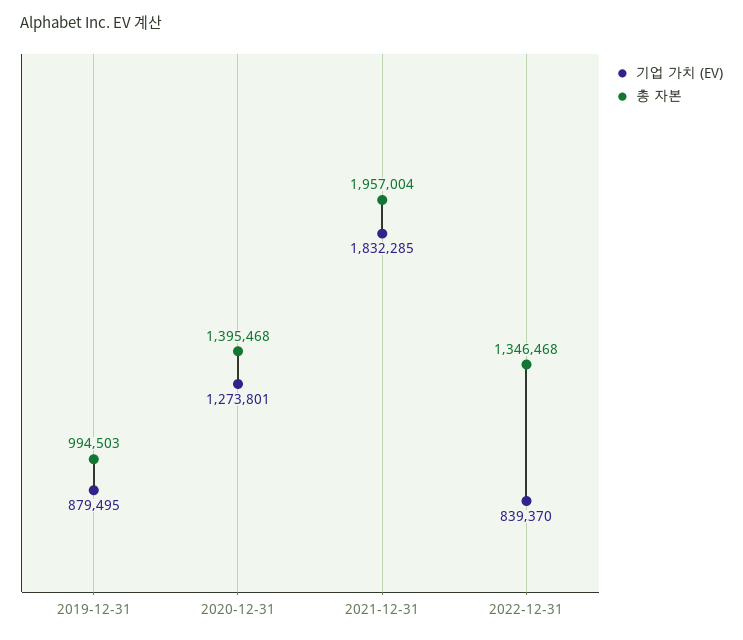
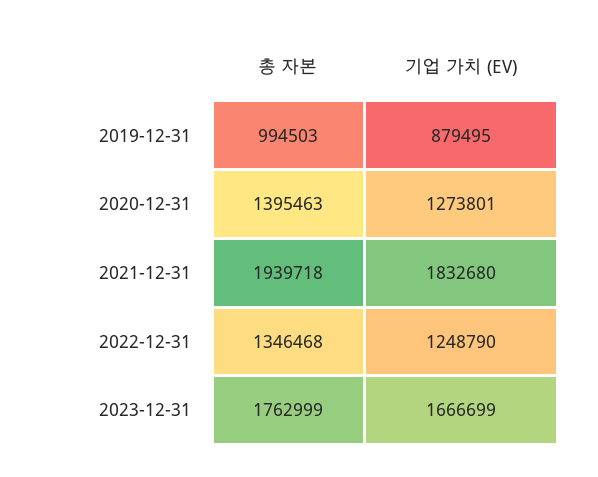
총 자본, 2020-12-31: 1395468 -> 1395463
기업 가치 (EV), 2021-12-31: 1832285 -> 1832680
총 자본, 2021-12-31: 1957004 -> 1939718
기업 가치 (EV), 2022-12-31: 839370 -> 1248790
총 자본, 2023-12-31: none -> 1762999
기업 가치 (EV), 2023-12-31: none -> 1666699

